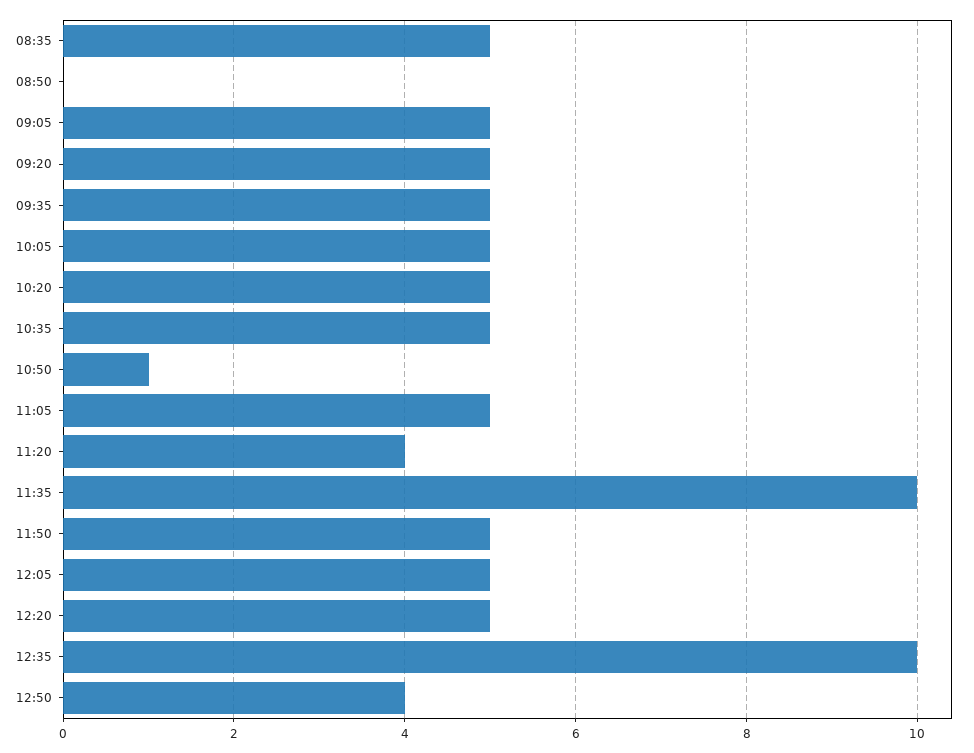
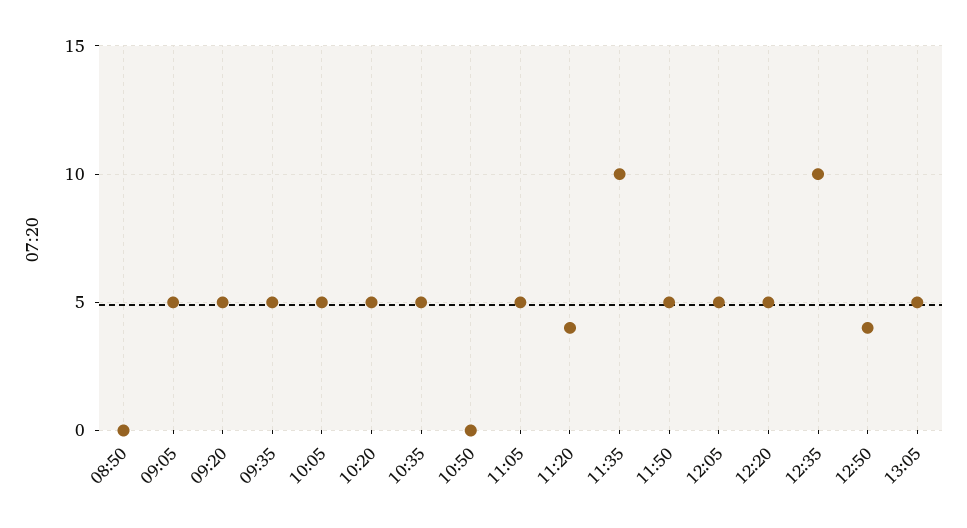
08:35: 5 -> none
10:50: 1 -> 0
13:05: none -> 5

